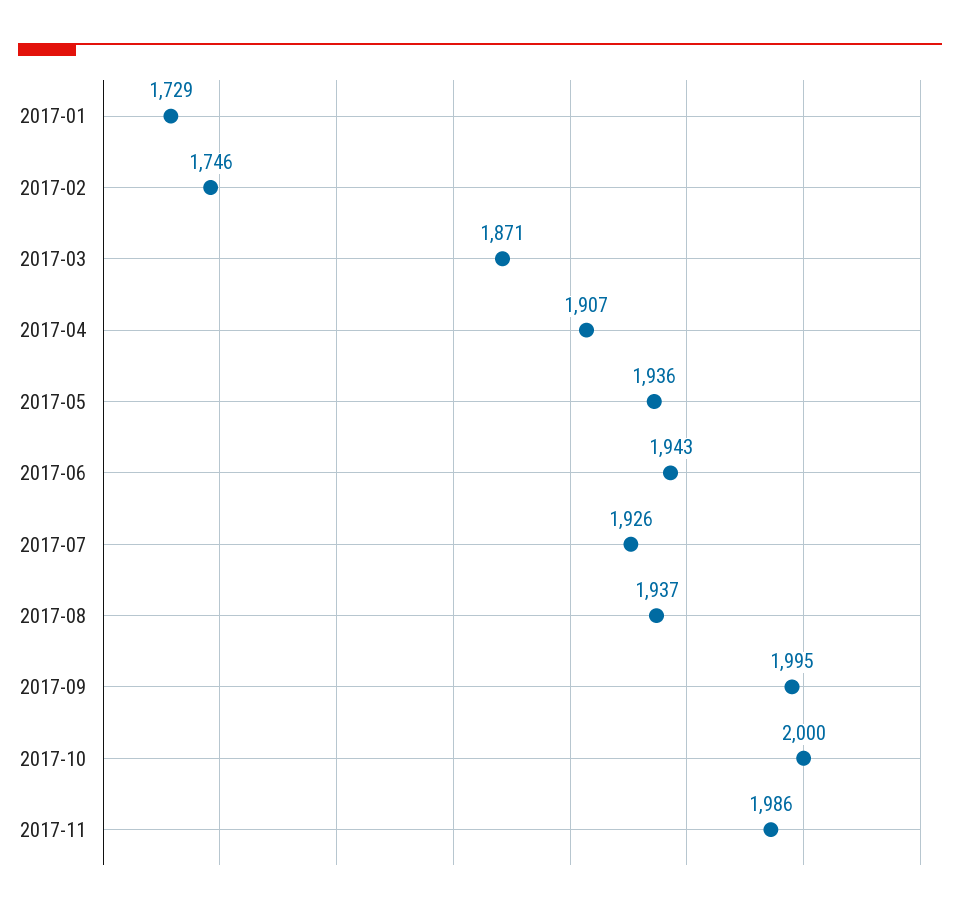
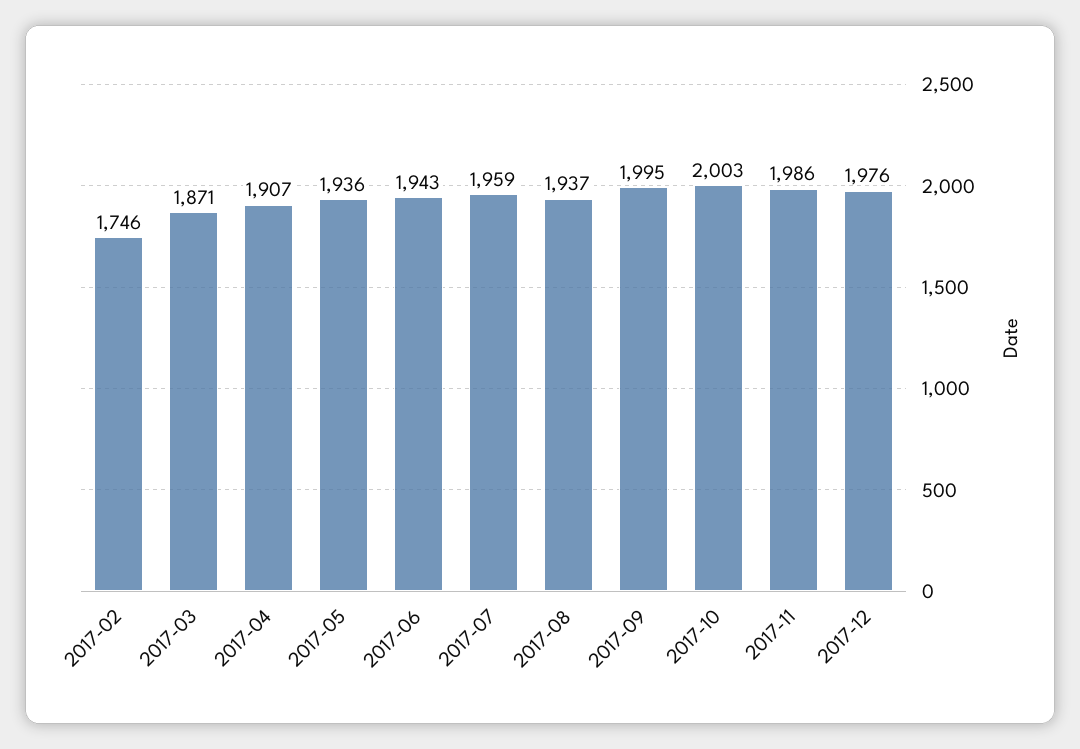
2017-01: 1729 -> none
2017-07: 1926 -> 1959
2017-10: 2000 -> 2003
2017-12: none -> 1976

